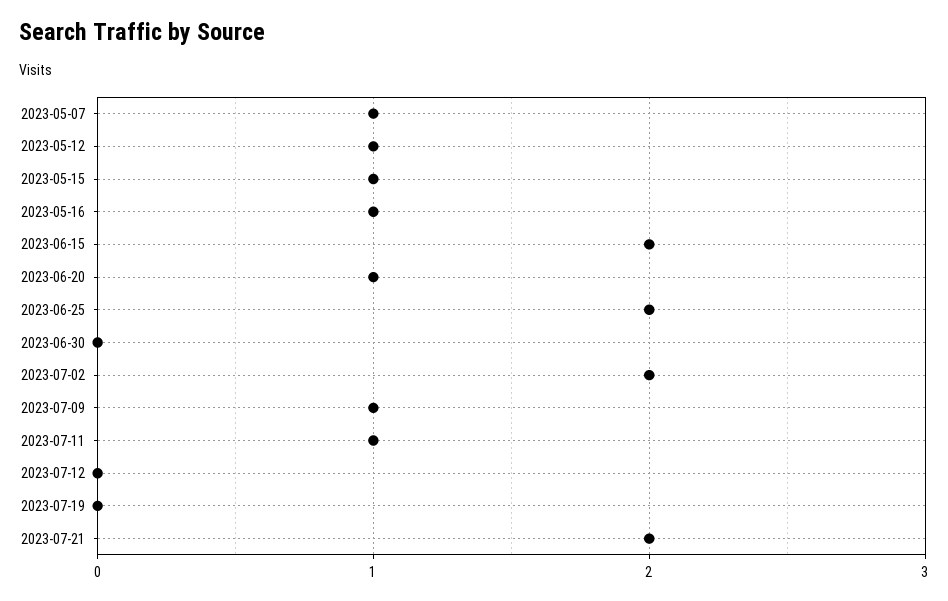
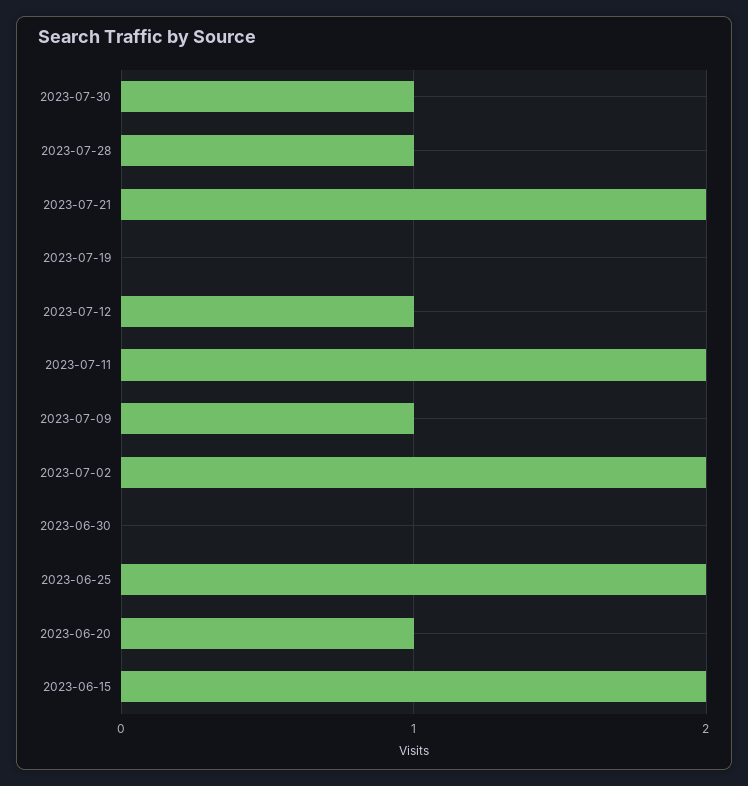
2023-05-07: 1 -> none
2023-05-12: 1 -> none
2023-05-15: 1 -> none
2023-05-16: 1 -> none
2023-07-11: 1 -> 2
2023-07-12: 0 -> 1
2023-07-30: none -> 1
2023-07-28: none -> 1

